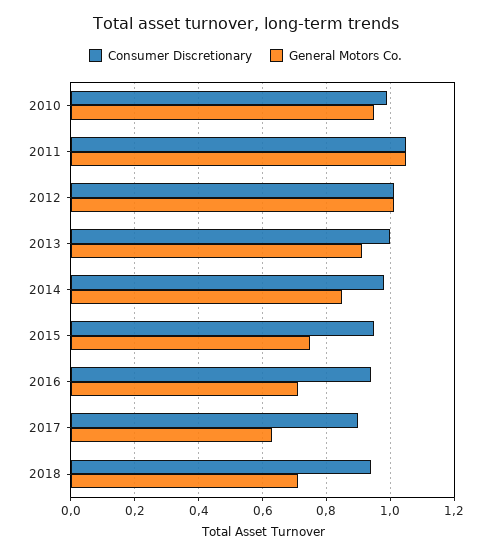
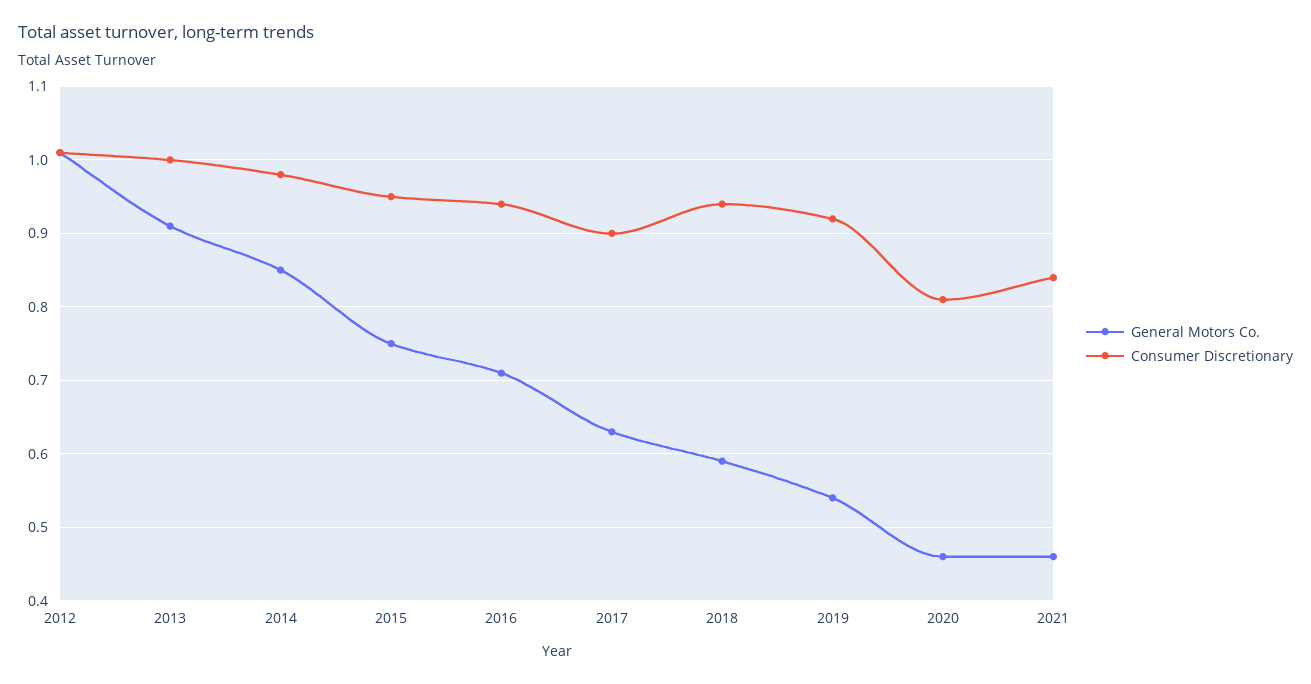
Consumer Discretionary, 2010: 1 -> none
General Motors Co., 2010: 0.95 -> none
Consumer Discretionary, 2011: 1.05 -> none
General Motors Co., 2011: 1.05 -> none
General Motors Co., 2018: 0.7 -> 0.59
General Motors Co., 2019: none -> 0.54
Consumer Discretionary, 2019: none -> 0.92
General Motors Co., 2020: none -> 0.46
Consumer Discretionary, 2020: none -> 0.81
General Motors Co., 2021: none -> 0.46
Consumer Discretionary, 2021: none -> 0.84

